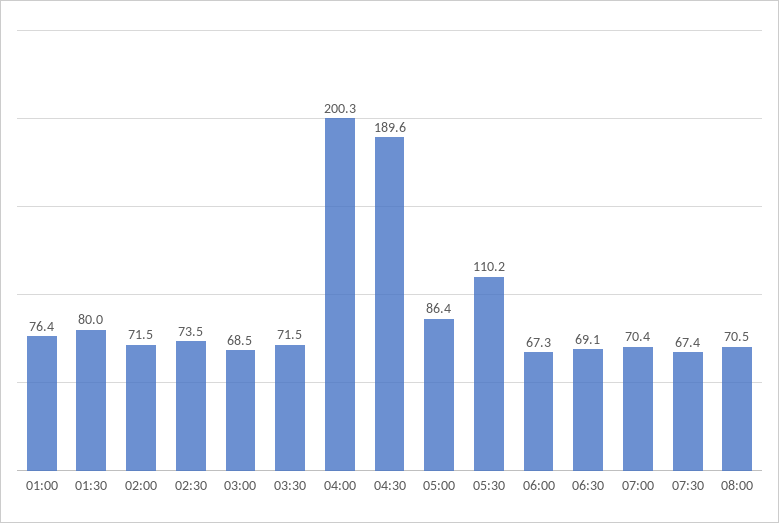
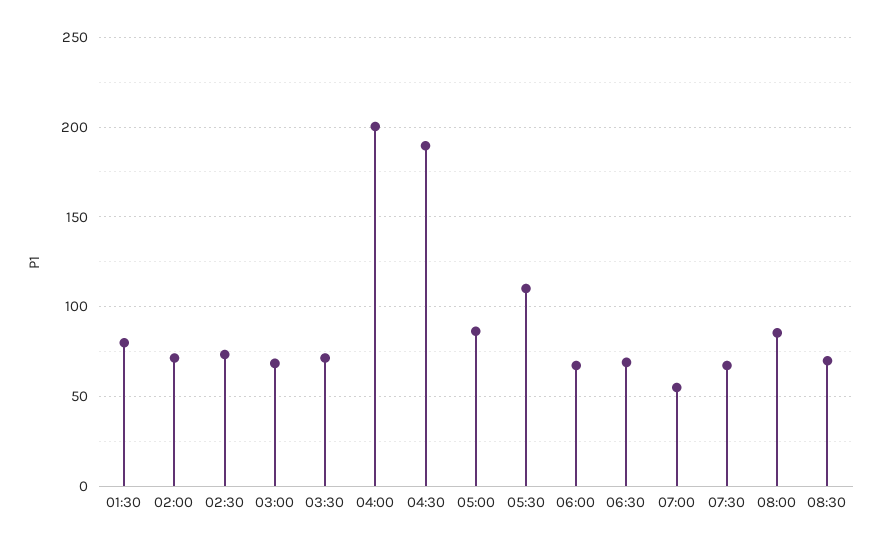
01:00: 76.4 -> none
07:00: 70.4 -> 55
08:00: 70.5 -> 85
08:30: none -> 70

